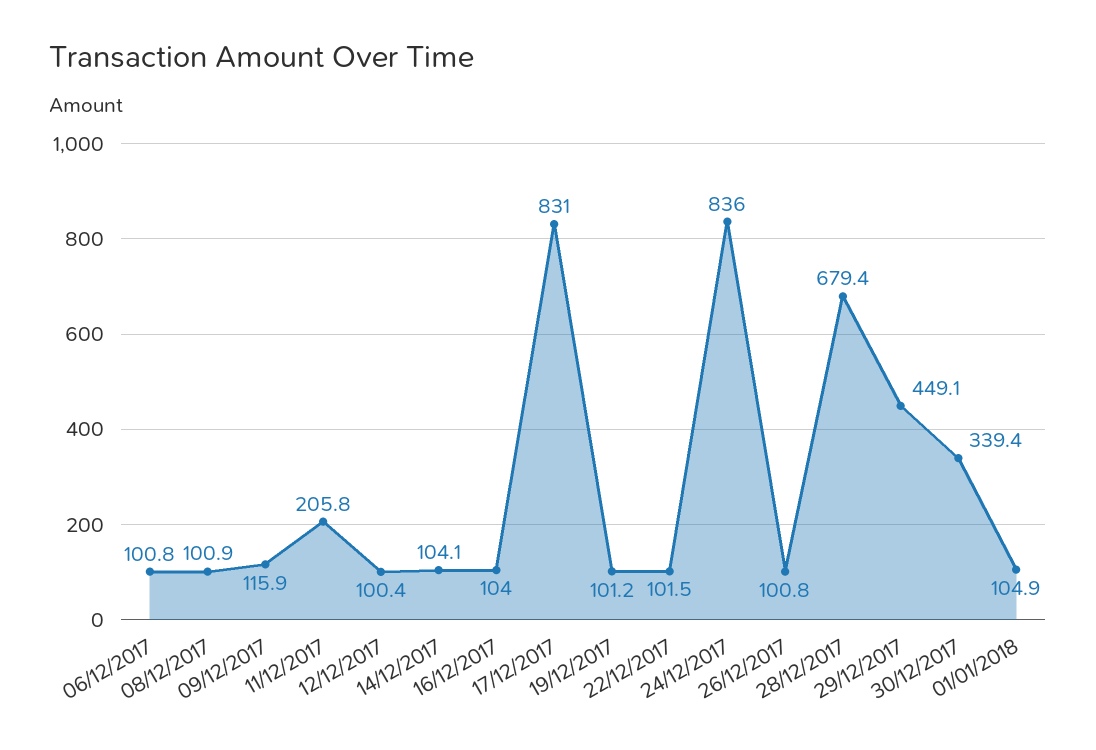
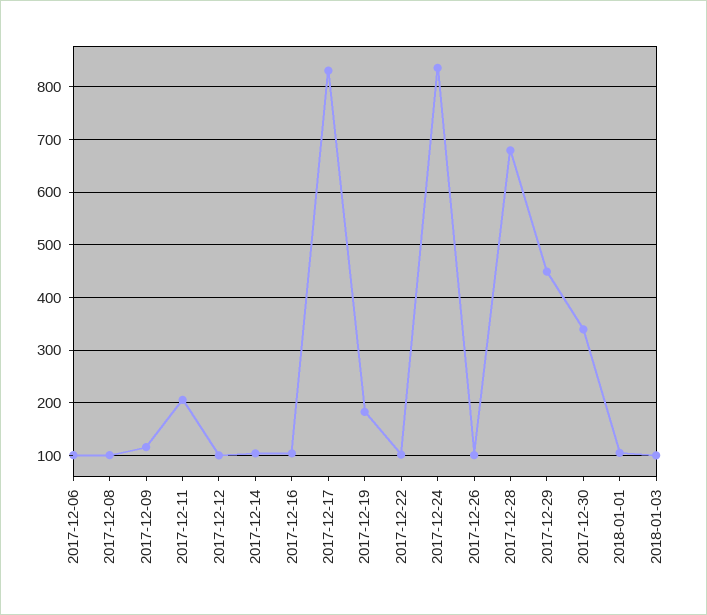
19/12/2017: 101.2 -> 180
2018-01-03: none -> 100

